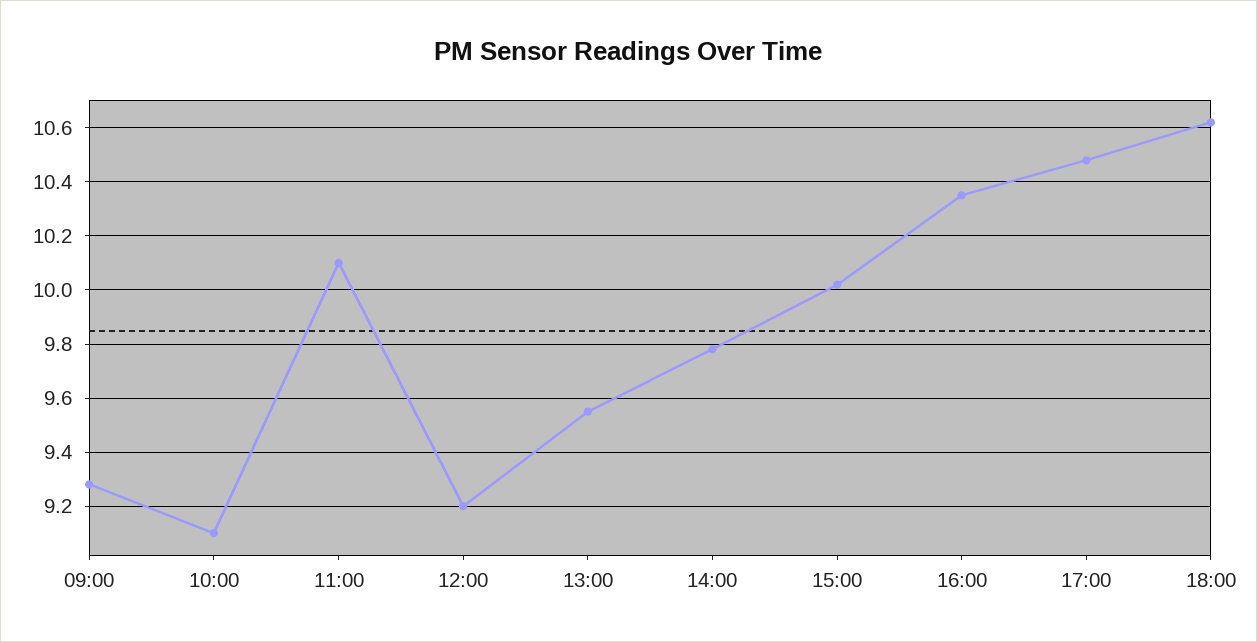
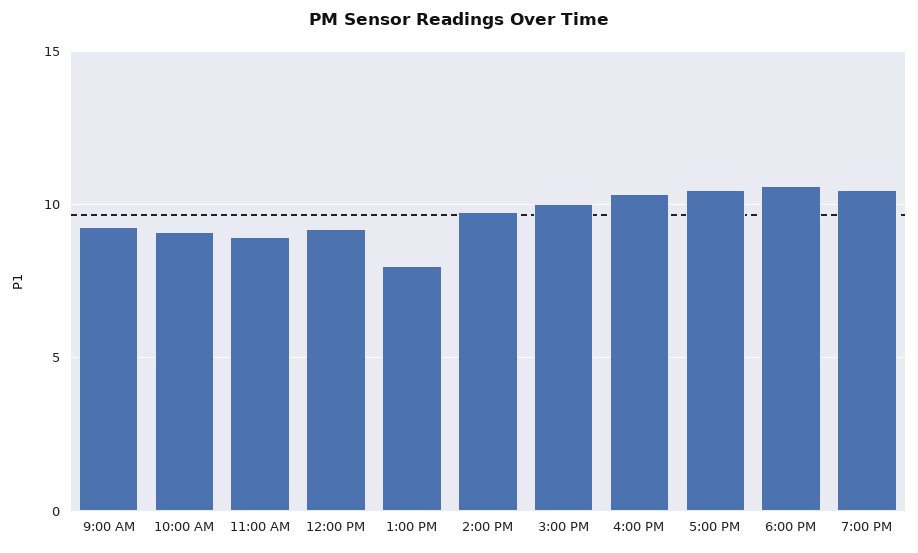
11:00: 10.1 -> 9
13:00: 9.55 -> 8
7:00 PM: none -> 10.5

